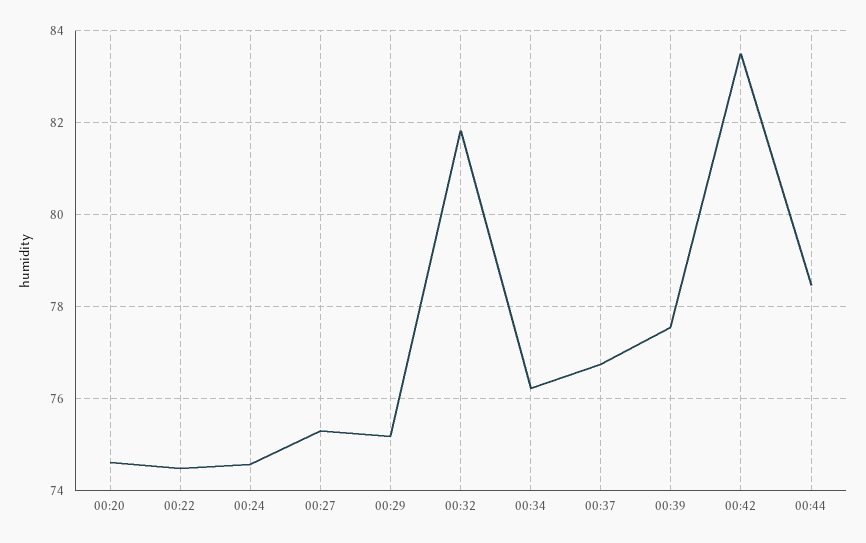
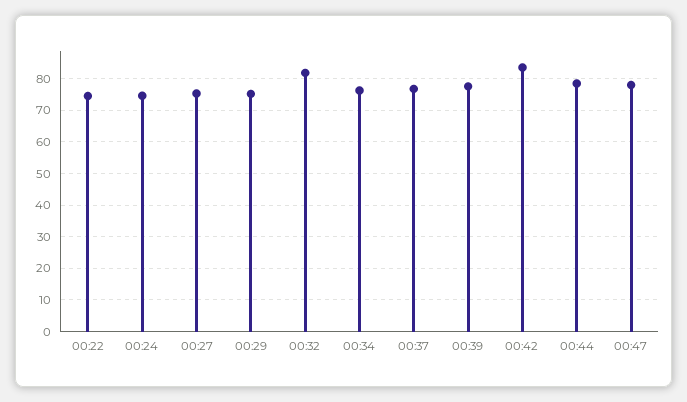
00:20: 74.6 -> none
00:47: none -> 78

